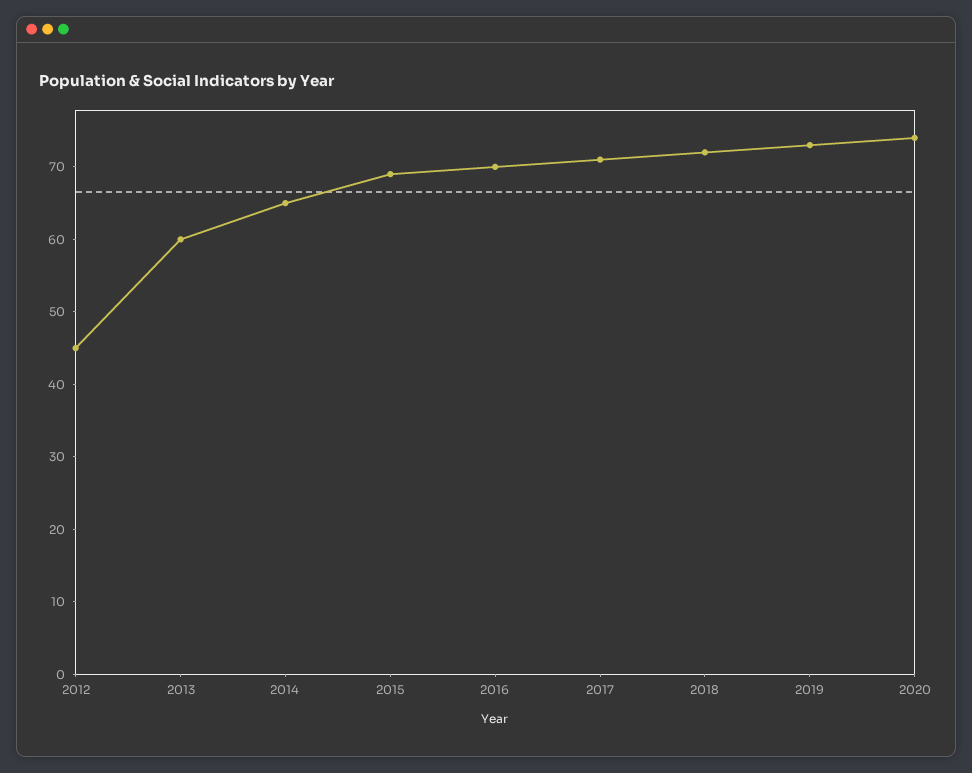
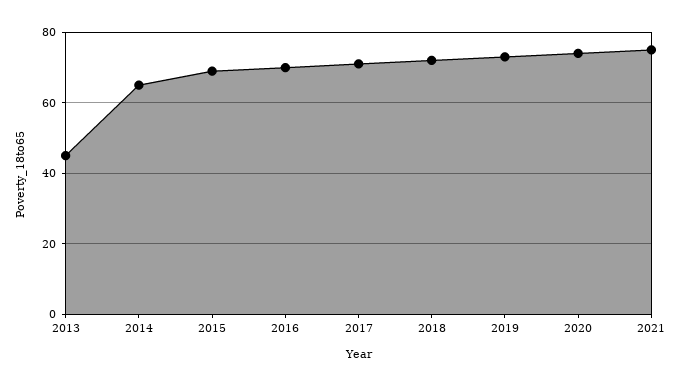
2012: 45 -> none
2013: 60 -> 45
2021: none -> 75

